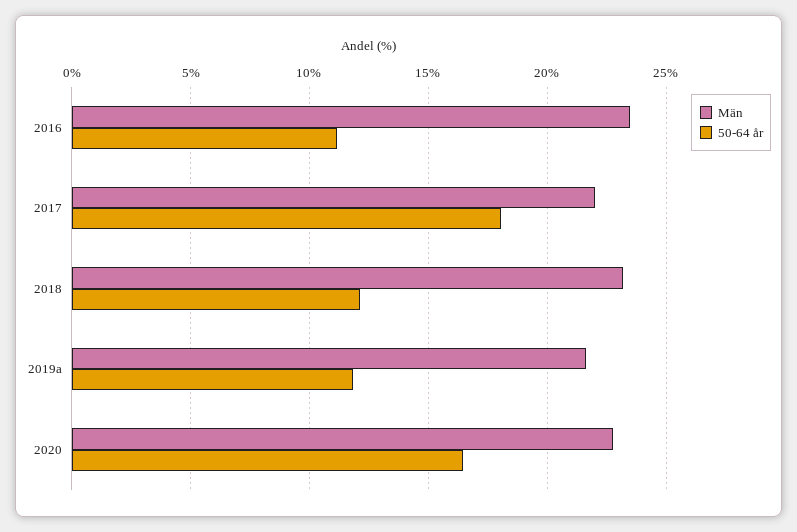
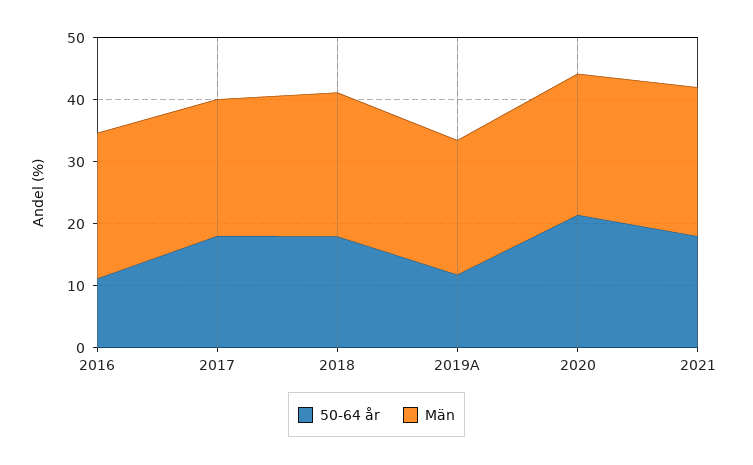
50-64 år, 2018: 12 -> 18
50-64 år, 2020: 16.5 -> 22
50-64 år, 2021: none -> 18
Män, 2021: none -> 24

